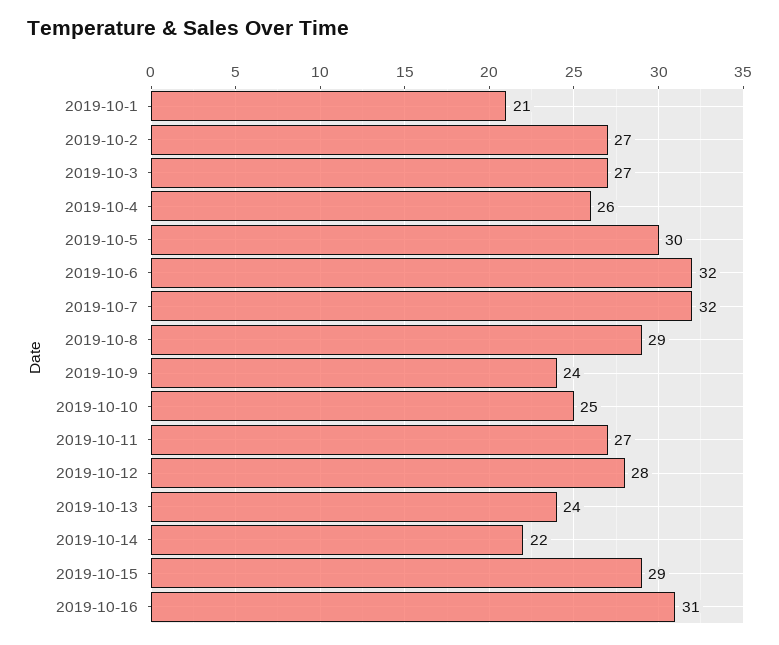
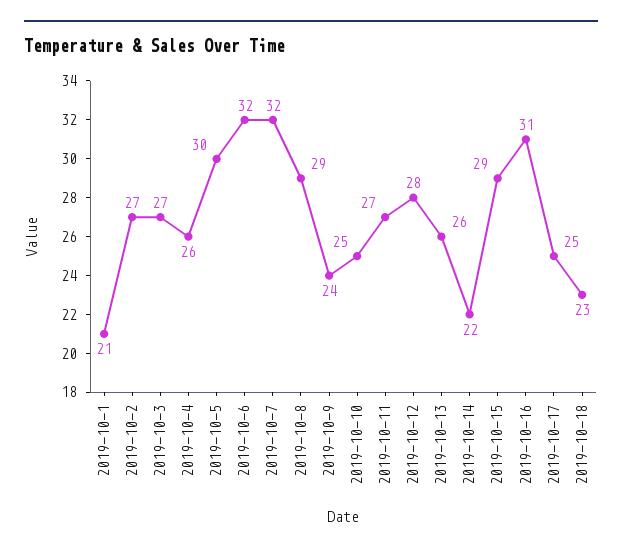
2019-10-13: 24 -> 26
2019-10-17: none -> 25
2019-10-18: none -> 23

